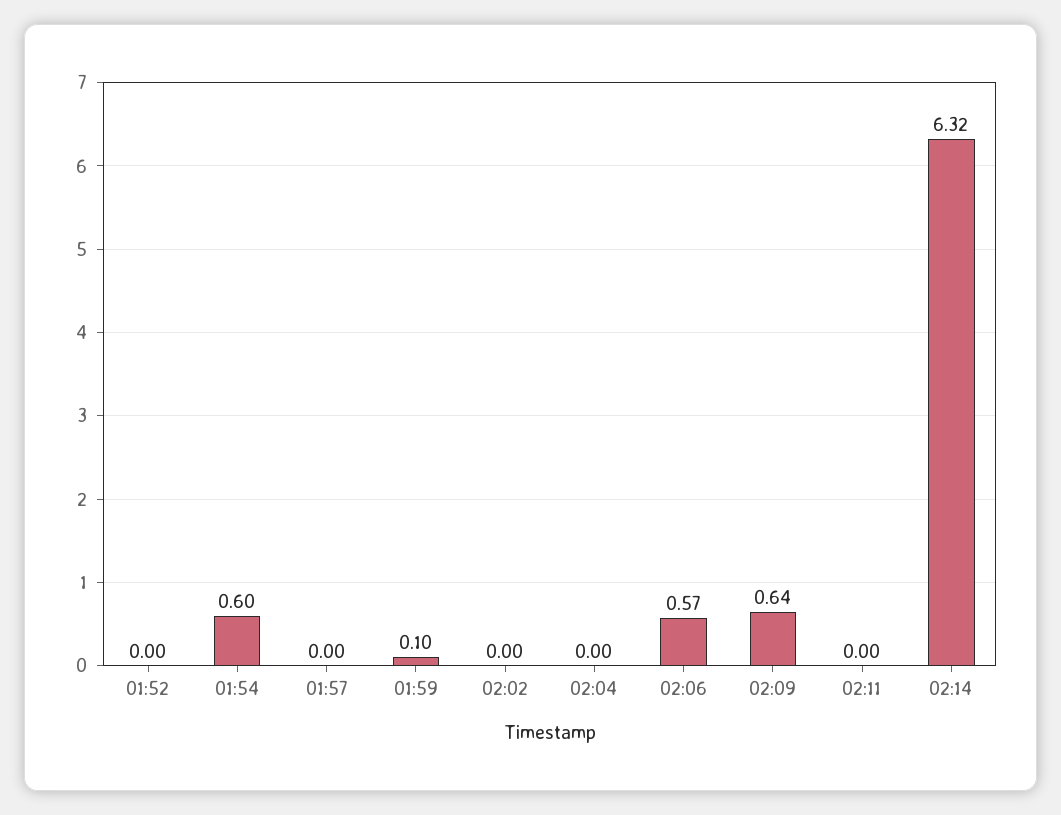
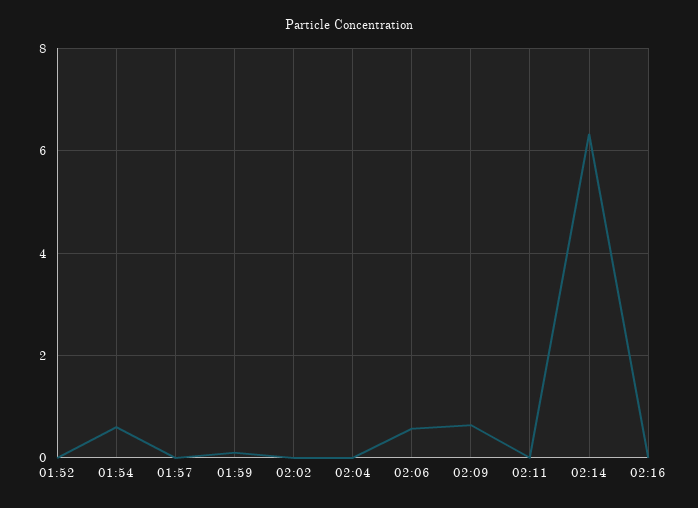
02:16: none -> 0

